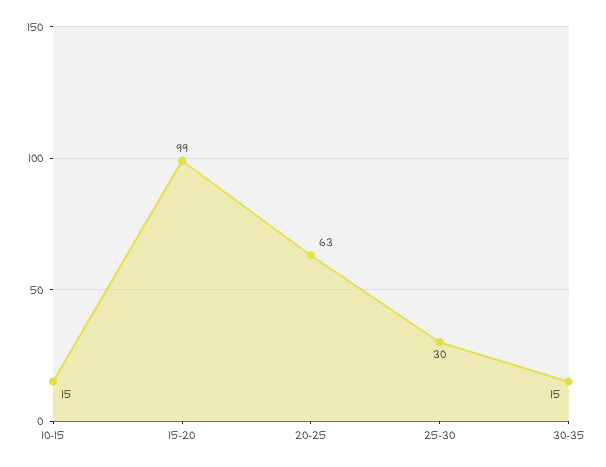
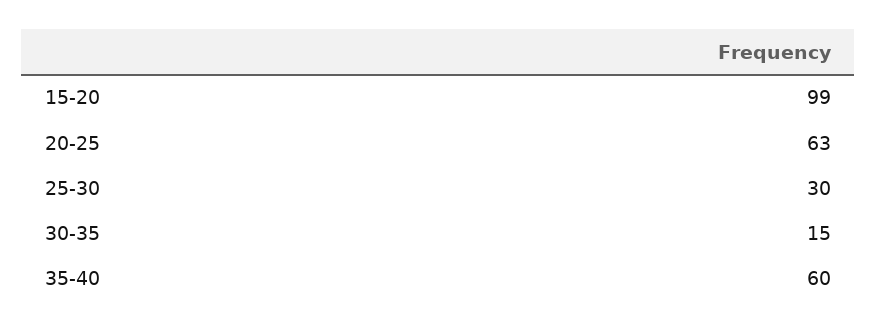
10-15: 15 -> none
35-40: none -> 60

